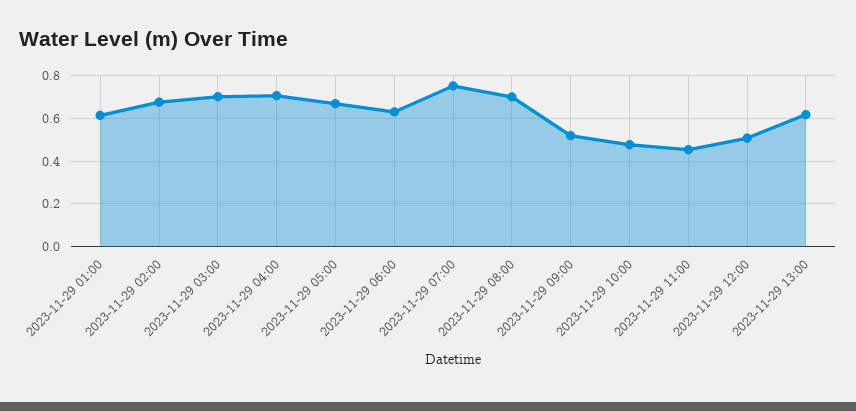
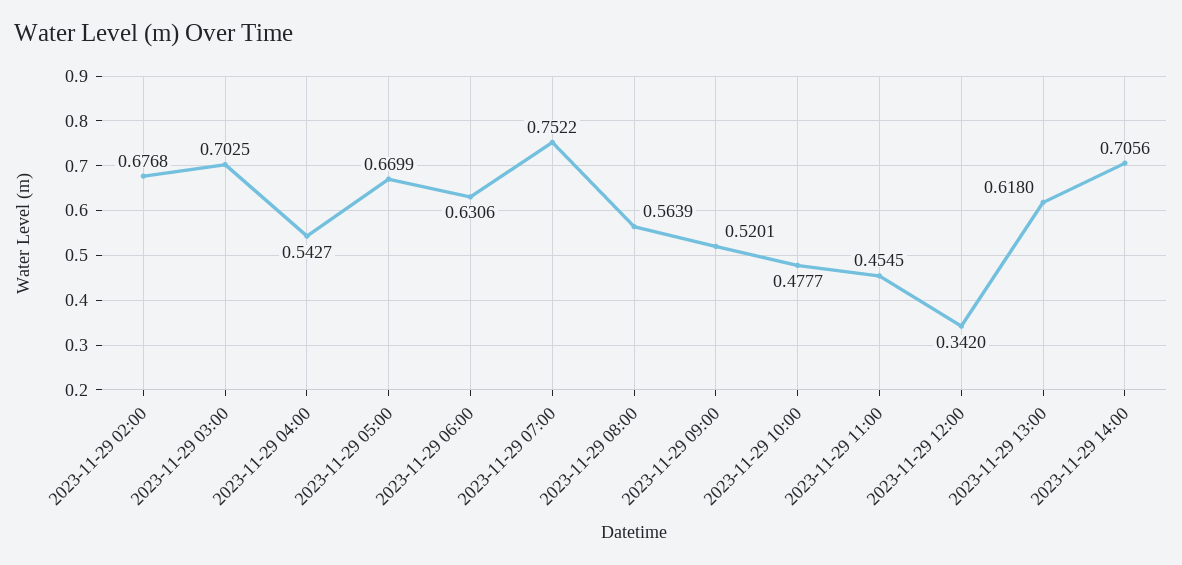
2023-11-29 01:00: 0.6 -> none
2023-11-29 04:00: 0.7 -> 0.5427
2023-11-29 08:00: 0.7 -> 0.5639
2023-11-29 12:00: 0.5 -> 0.342
2023-11-29 14:00: none -> 0.7056

